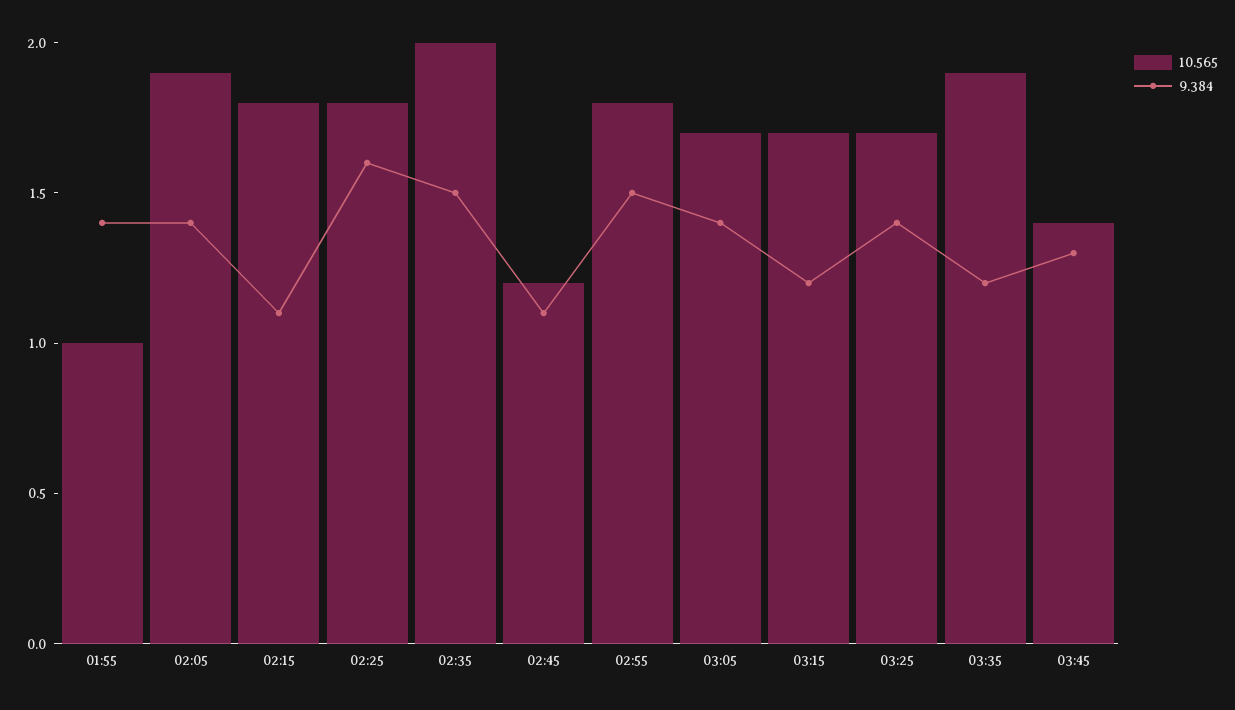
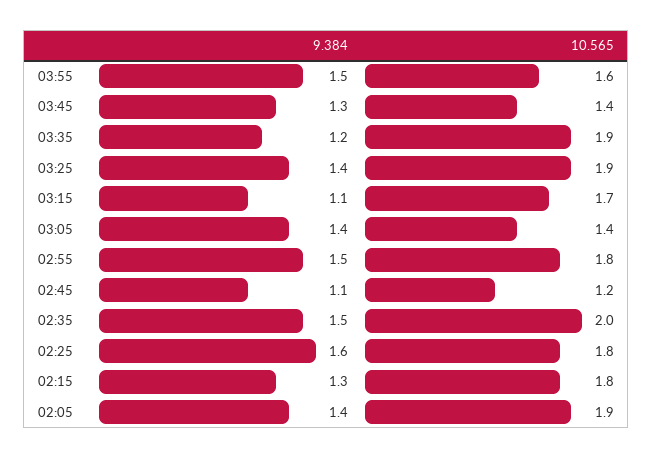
10.565, 01:55: 1 -> none
9.384, 01:55: 1.4 -> none
9.384, 02:15: 1.1 -> 1.3
10.565, 03:05: 1.7 -> 1.4
9.384, 03:15: 1.2 -> 1.1
10.565, 03:25: 1.7 -> 1.9
9.384, 03:55: none -> 1.5
10.565, 03:55: none -> 1.6

